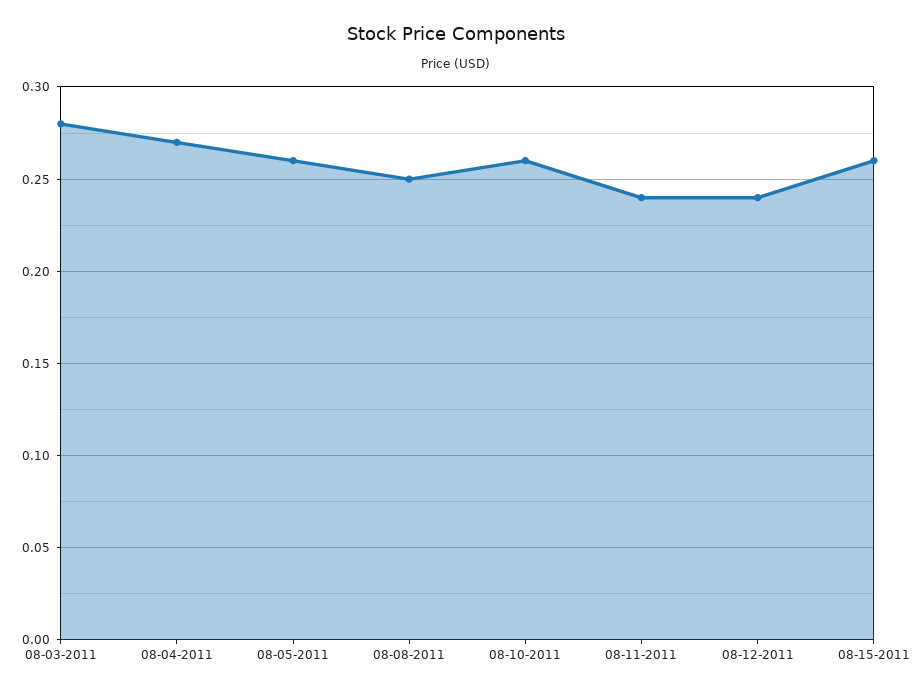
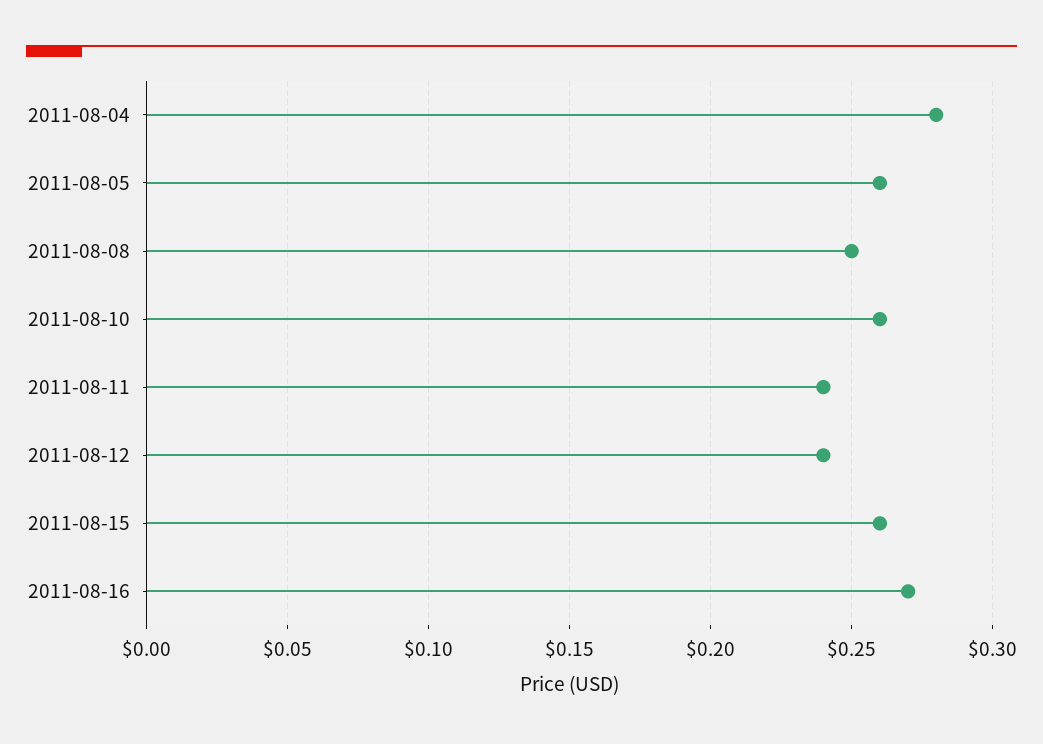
08-03-2011: 0.28 -> none
08-04-2011: 0.27 -> 0.28
2011-08-16: none -> 0.27

